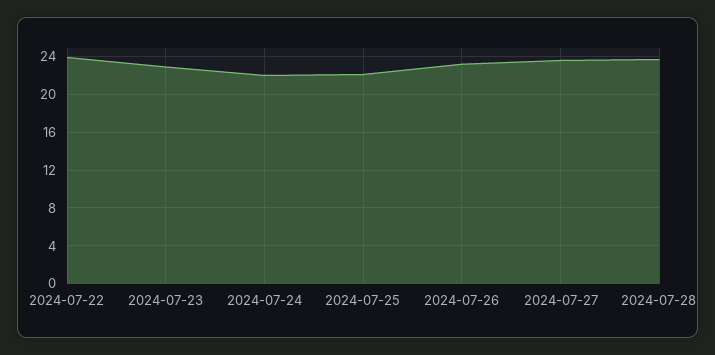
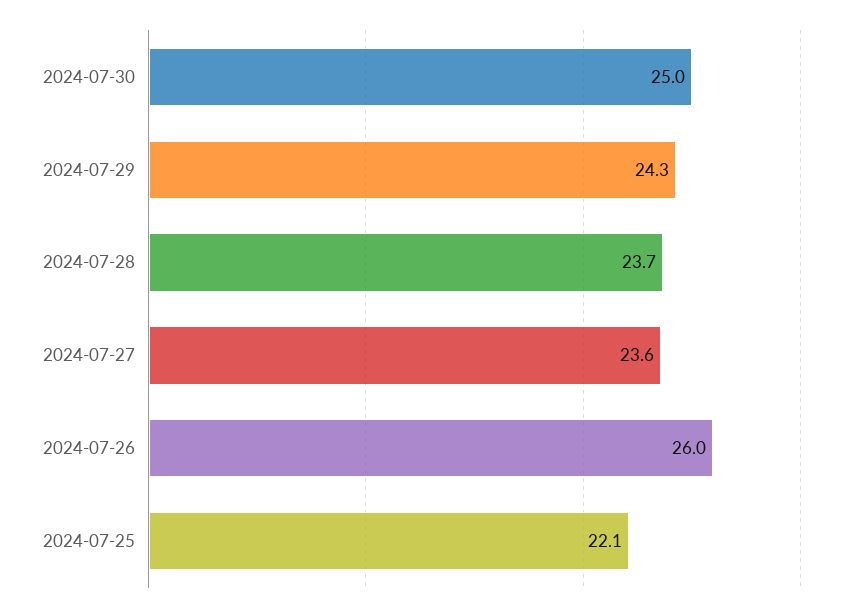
2024-07-22: 24 -> none
2024-07-23: 23 -> none
2024-07-24: 22 -> none
2024-07-26: 23 -> 26
2024-07-30: none -> 25
2024-07-29: none -> 24.3

